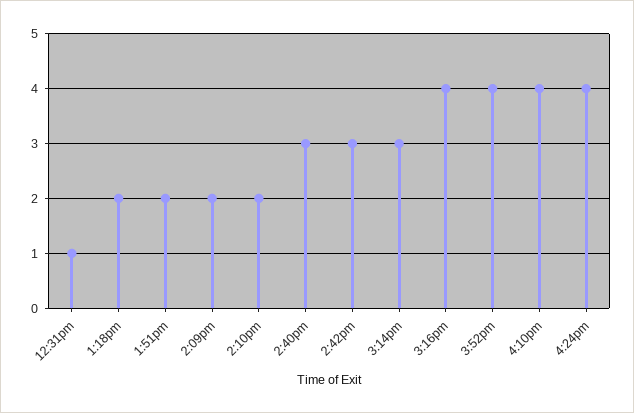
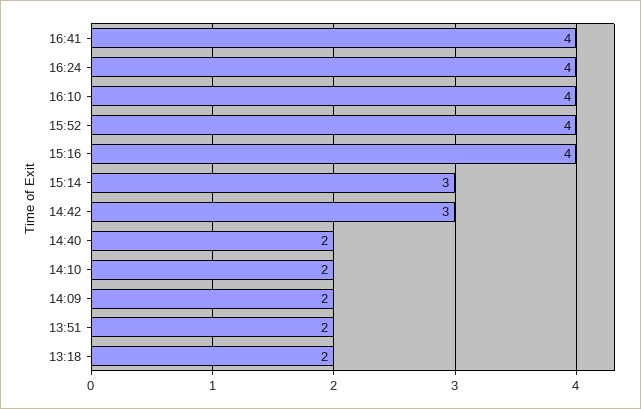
12:31pm: 1 -> none
2:40pm: 3 -> 2
16:41: none -> 4

